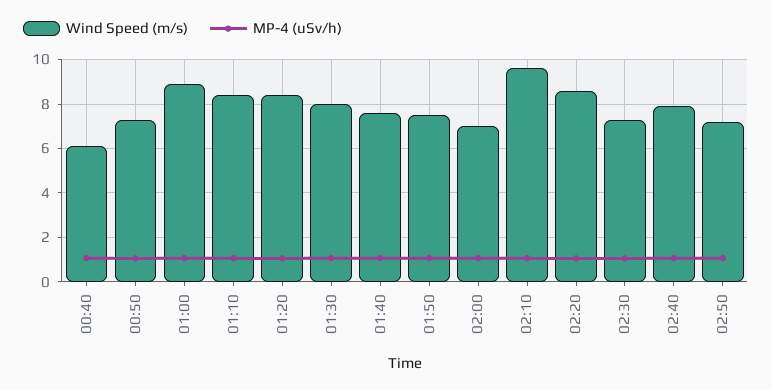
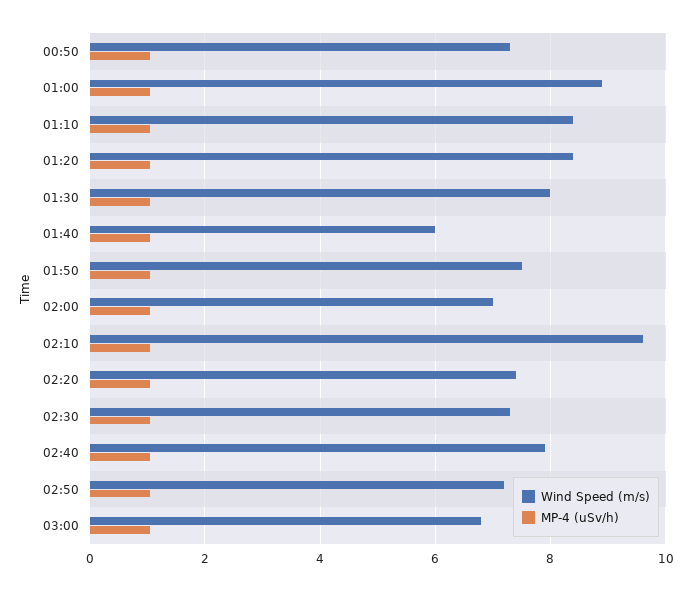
Wind Speed (m/s), 00:40: 6 -> none
MP-4 (uSv/h), 00:40: 1 -> none
Wind Speed (m/s), 01:40: 7.5 -> 6
Wind Speed (m/s), 02:20: 8.5 -> 7.4
Wind Speed (m/s), 03:00: none -> 6.8
MP-4 (uSv/h), 03:00: none -> 1

